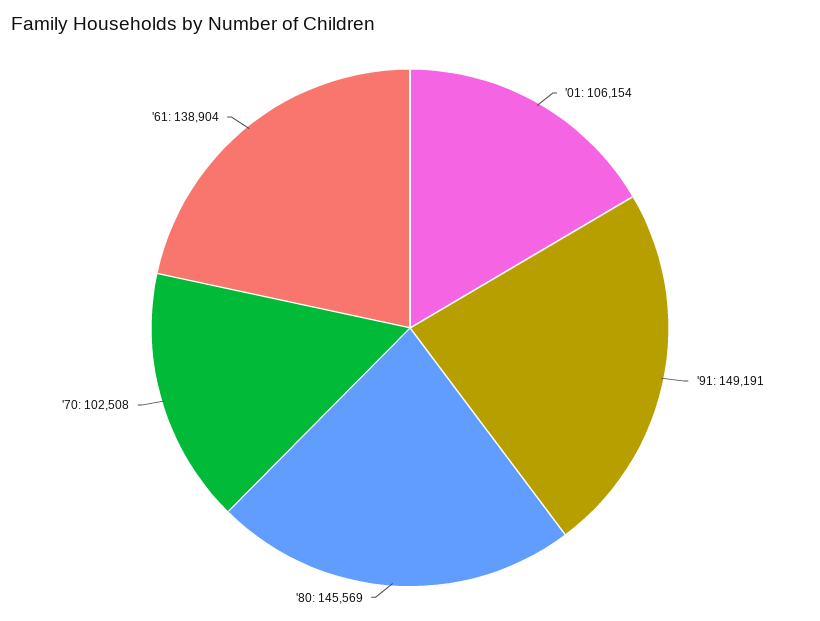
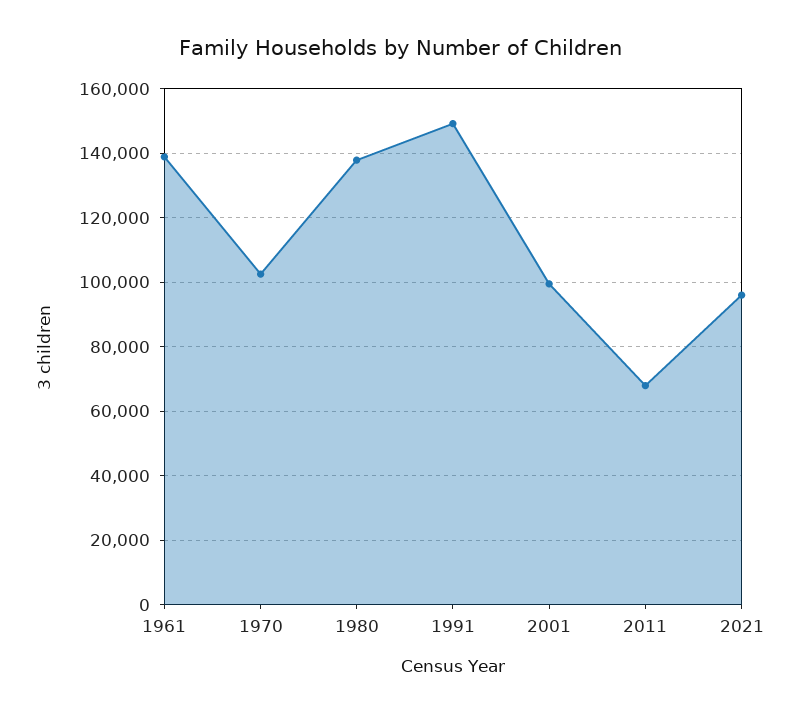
'01: 106154 -> 100000
'80: 145569 -> 138000
2011: none -> 68000
2021: none -> 96000

